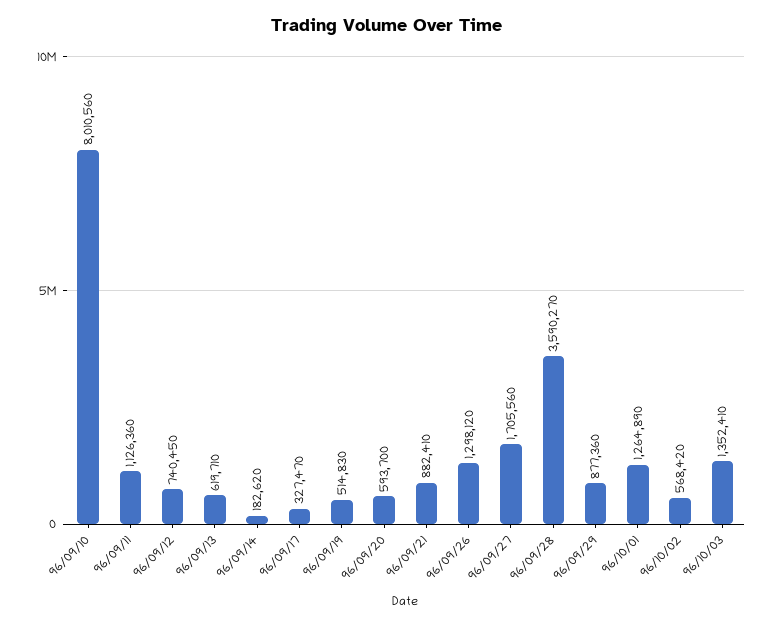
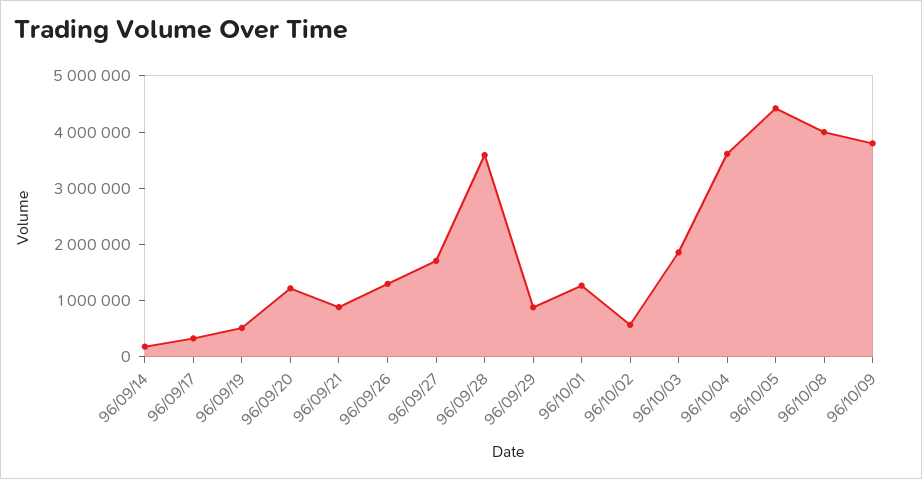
96/09/10: 8010560 -> none
96/09/11: 1126360 -> none
96/09/12: 740450 -> none
96/09/13: 619710 -> none
96/09/20: 593700 -> 1200000
96/10/03: 1352410 -> 1800000
96/10/04: none -> 3600000
96/10/05: none -> 4400000
96/10/08: none -> 4000000
96/10/09: none -> 3800000

